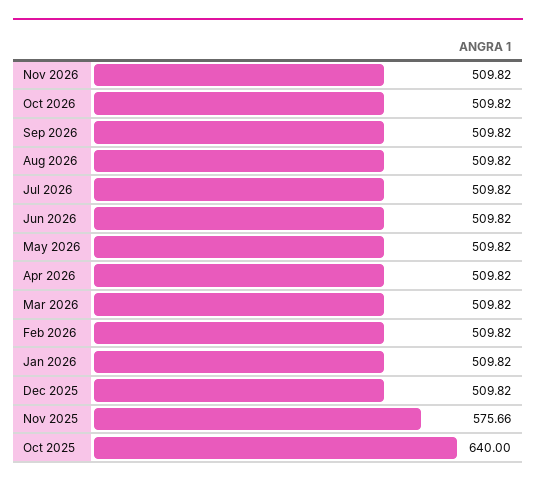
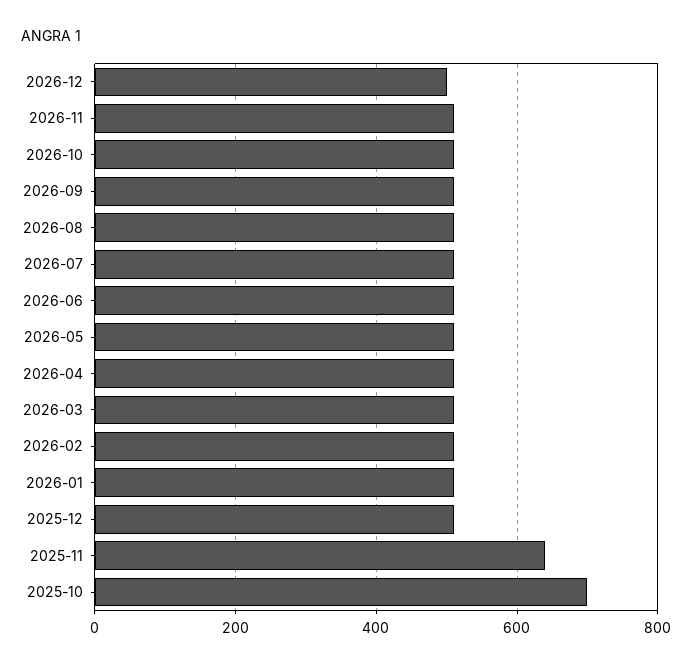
Nov 2025: 575.66 -> 640
Oct 2025: 640 -> 700
2026-12: none -> 500

